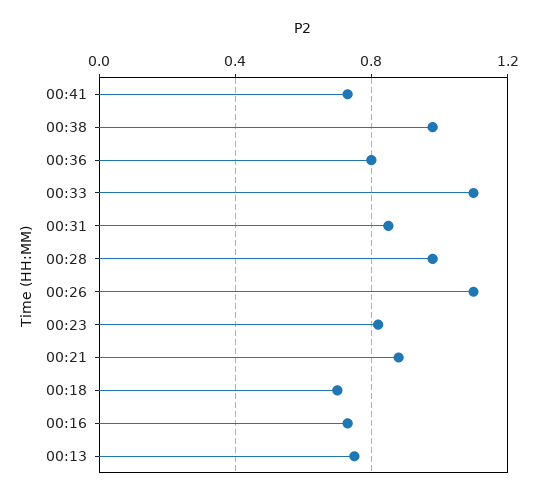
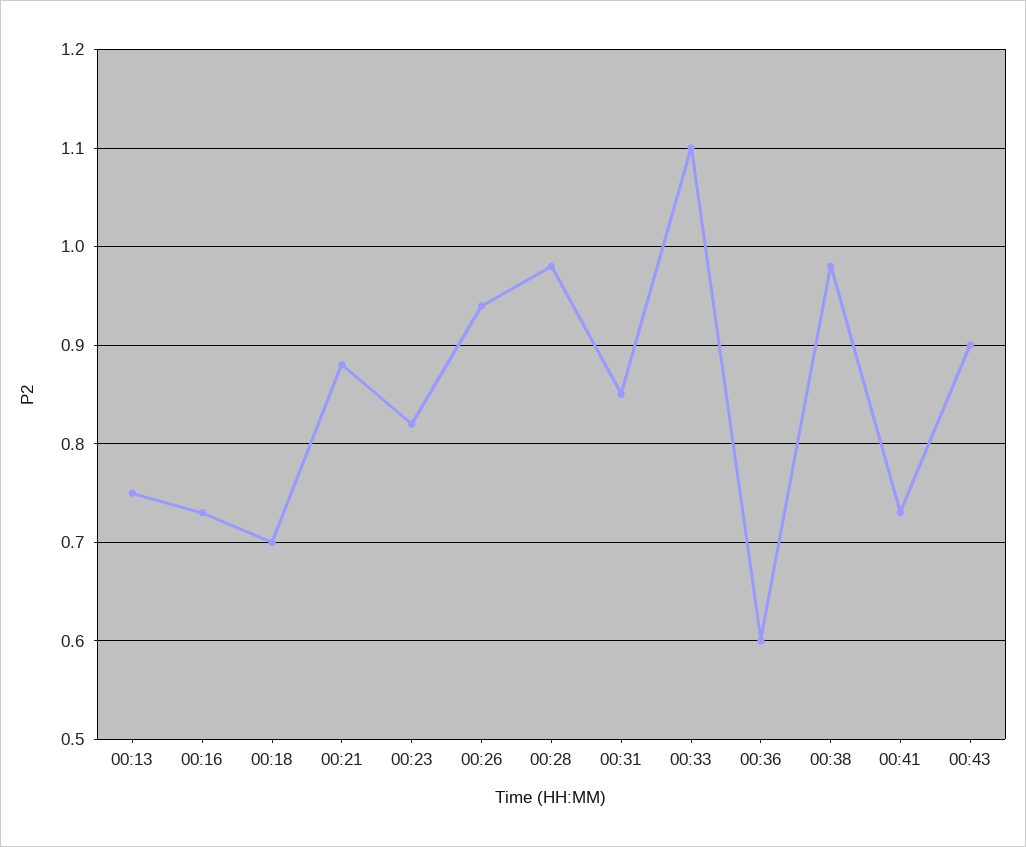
00:36: 0.8 -> 0.6
00:26: 1.1 -> 0.94
00:43: none -> 0.9

